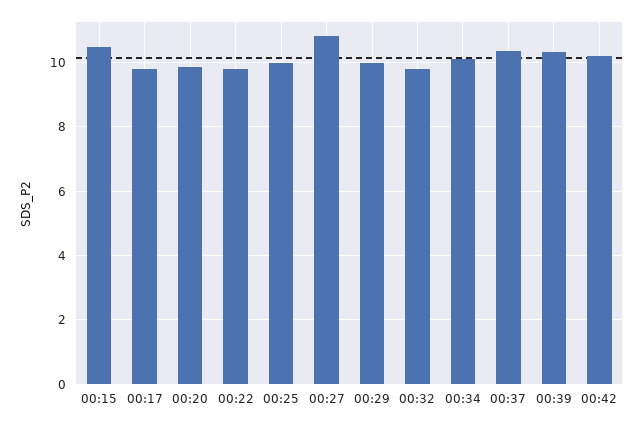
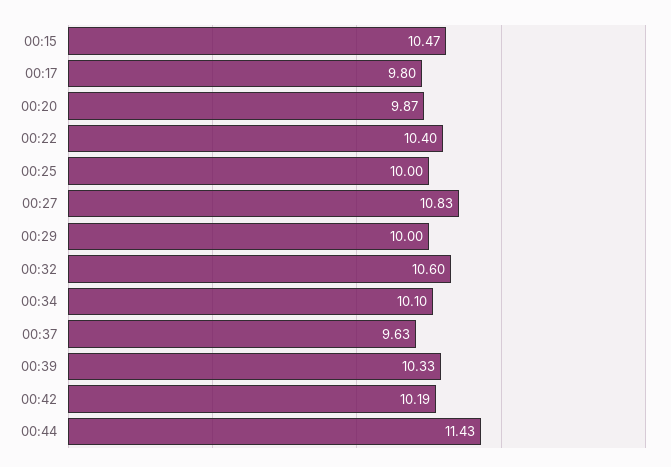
00:22: 9.8 -> 10.4
00:32: 9.8 -> 10.6
00:37: 10.4 -> 9.63
00:44: none -> 11.43

